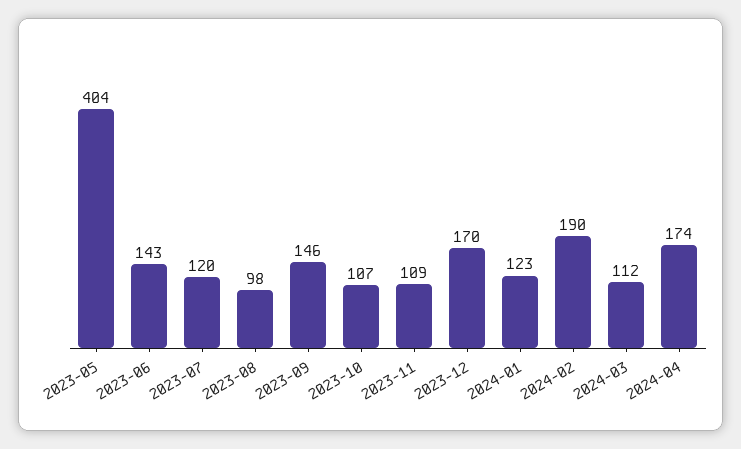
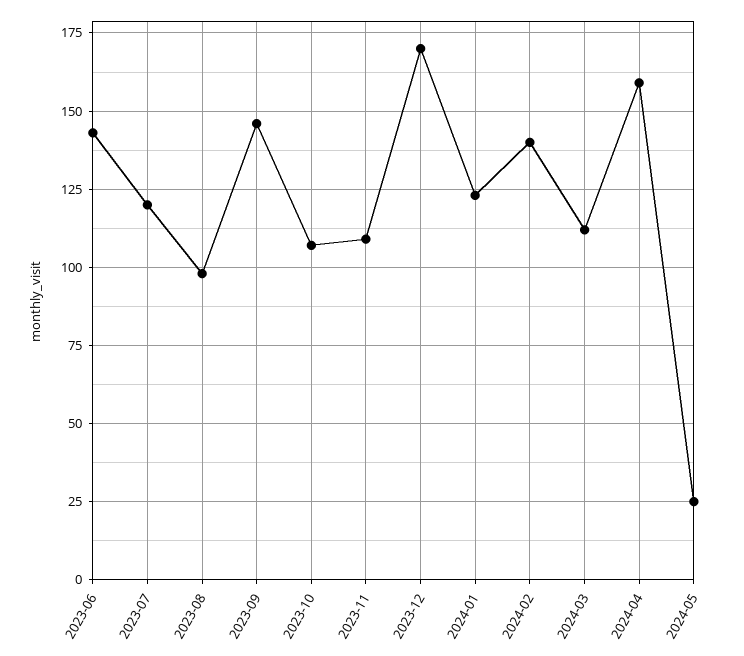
2023-05: 404 -> none
2024-02: 190 -> 140
2024-04: 174 -> 160
2024-05: none -> 25

